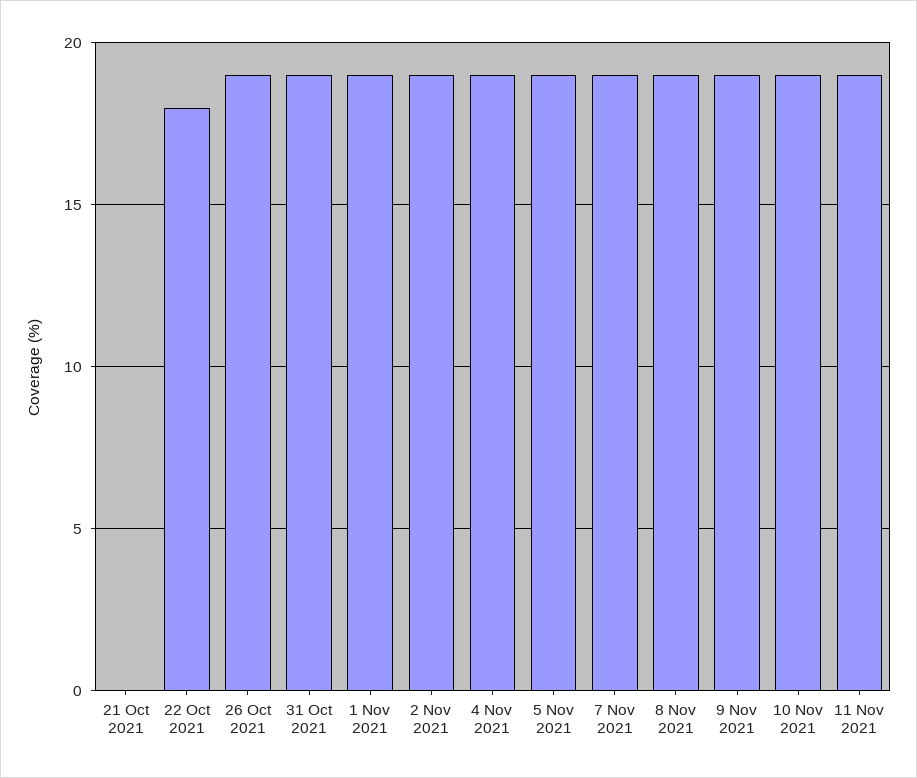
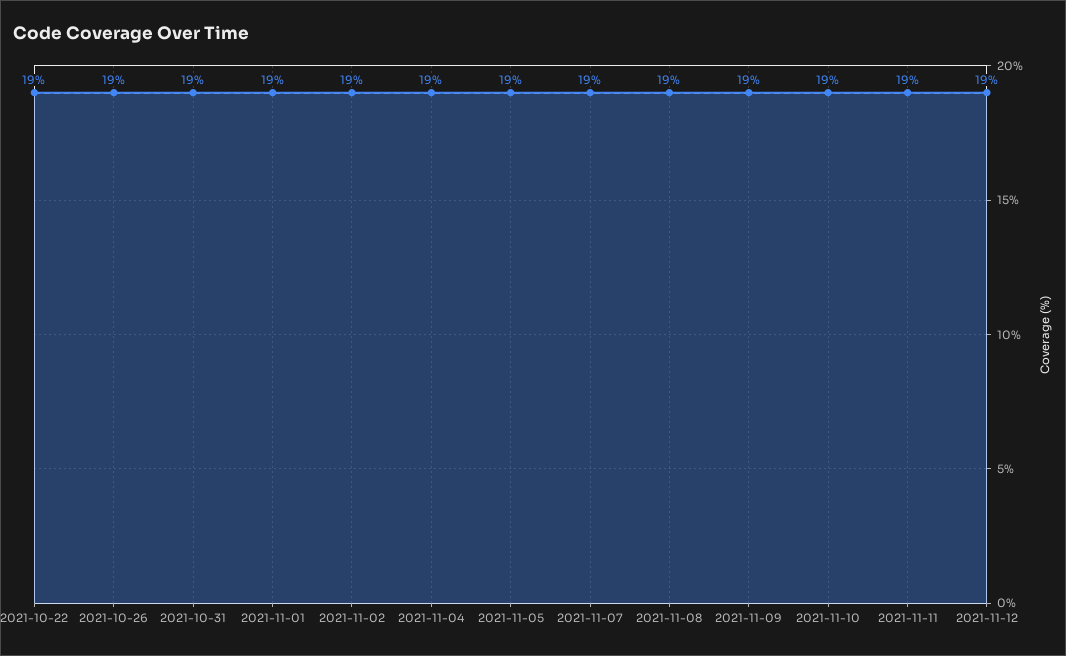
21 Oct 2021: 0 -> none
22 Oct 2021: 18 -> 19
2021-11-12: none -> 19

